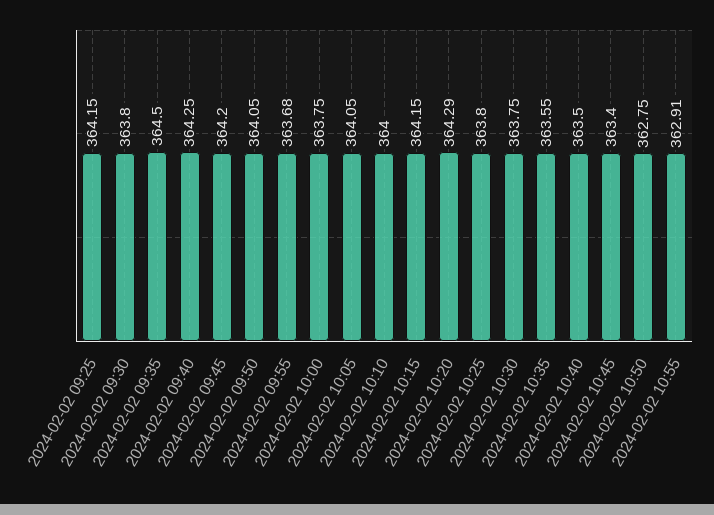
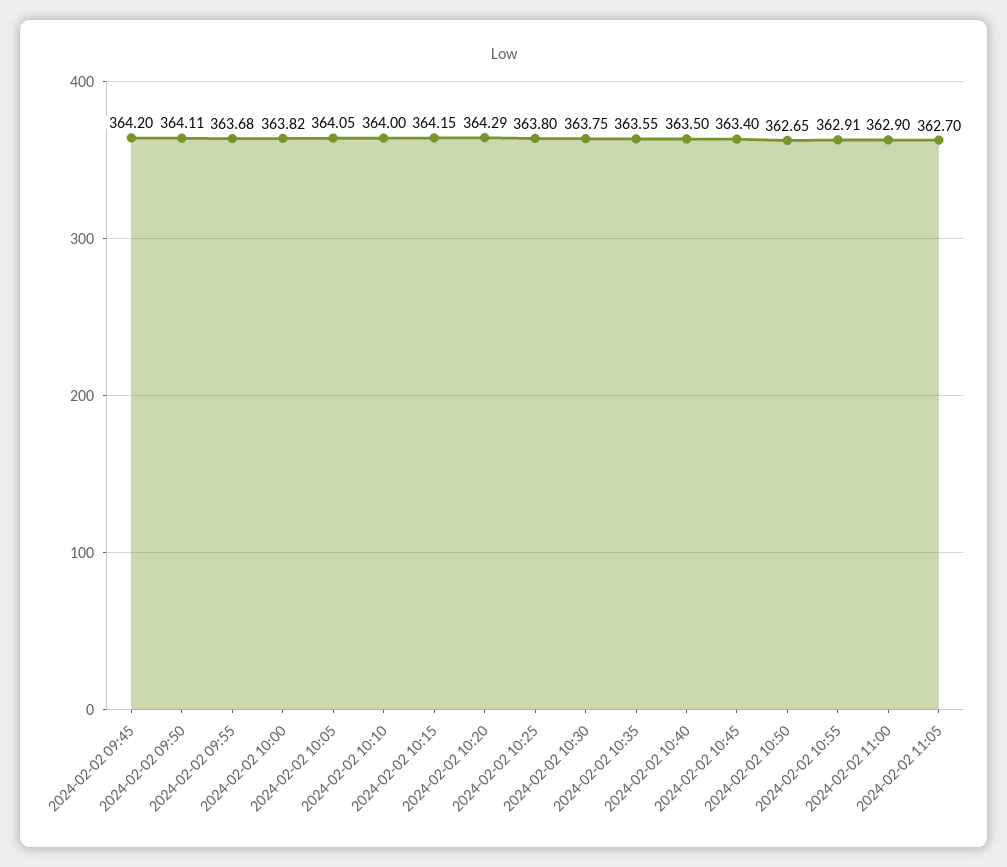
2024-02-02 09:25: 364.15 -> none
2024-02-02 09:30: 363.8 -> none
2024-02-02 09:35: 364.5 -> none
2024-02-02 09:40: 364.25 -> none
2024-02-02 09:50: 364.05 -> 364.11
2024-02-02 10:00: 363.75 -> 363.82
2024-02-02 10:50: 362.75 -> 362.65
2024-02-02 11:00: none -> 362.9
2024-02-02 11:05: none -> 362.7

